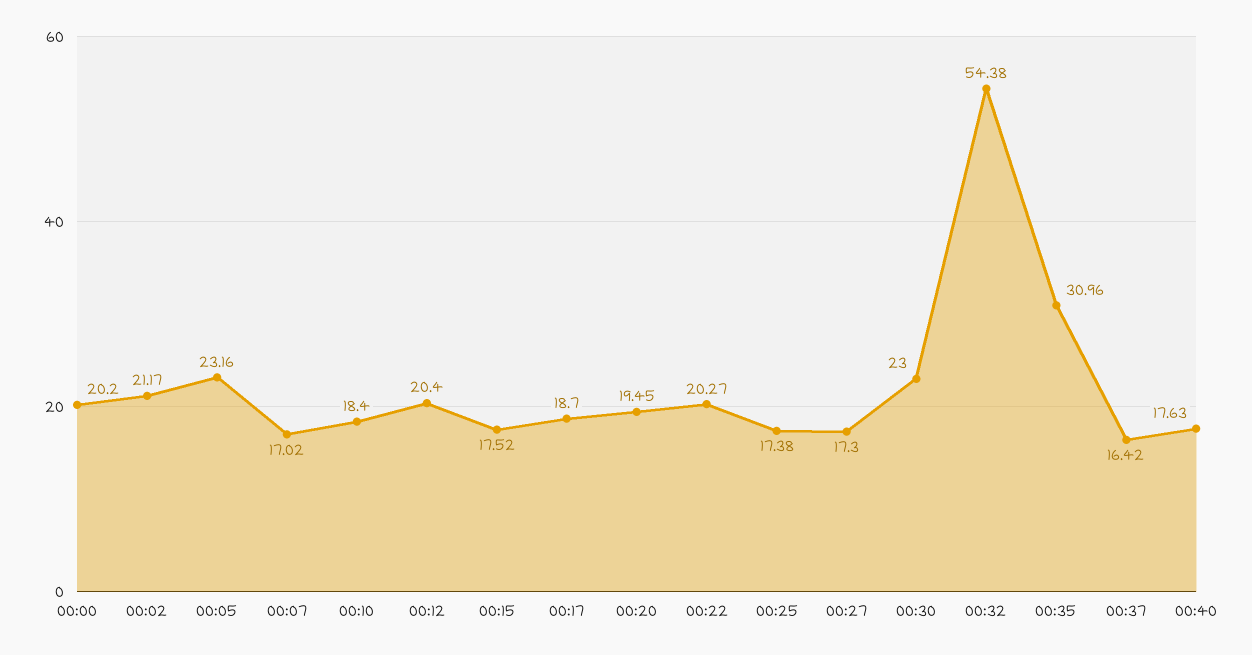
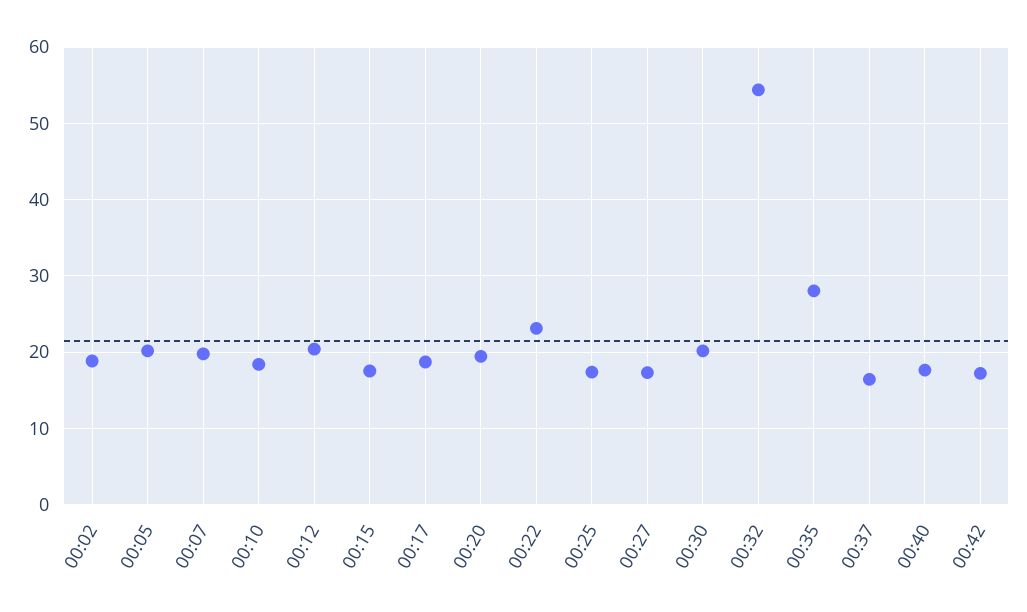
00:00: 20.2 -> none
00:02: 21.17 -> 19
00:05: 23.16 -> 20
00:07: 17.02 -> 20
00:22: 20.27 -> 23
00:30: 23 -> 20
00:35: 30.96 -> 28
00:42: none -> 17

